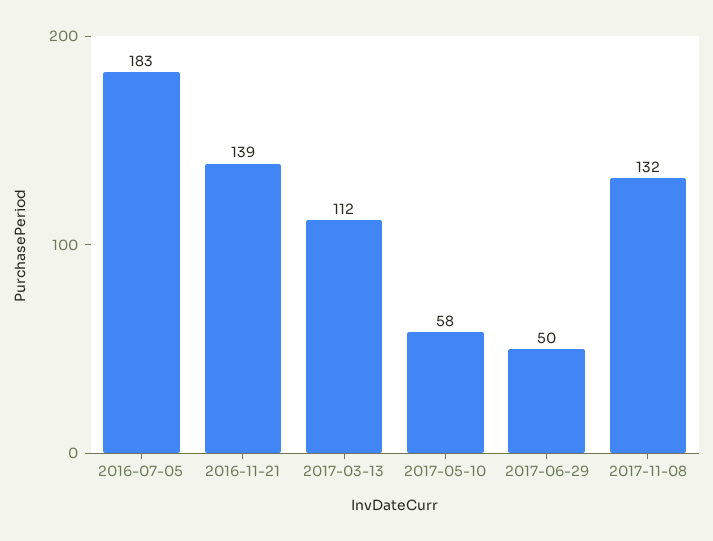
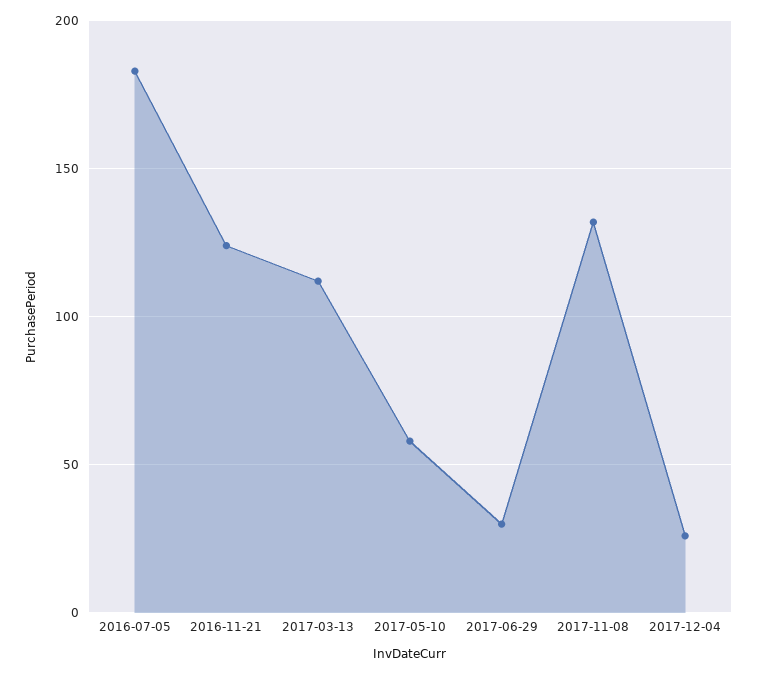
2016-11-21: 139 -> 125
2017-06-29: 50 -> 30
2017-12-04: none -> 25

